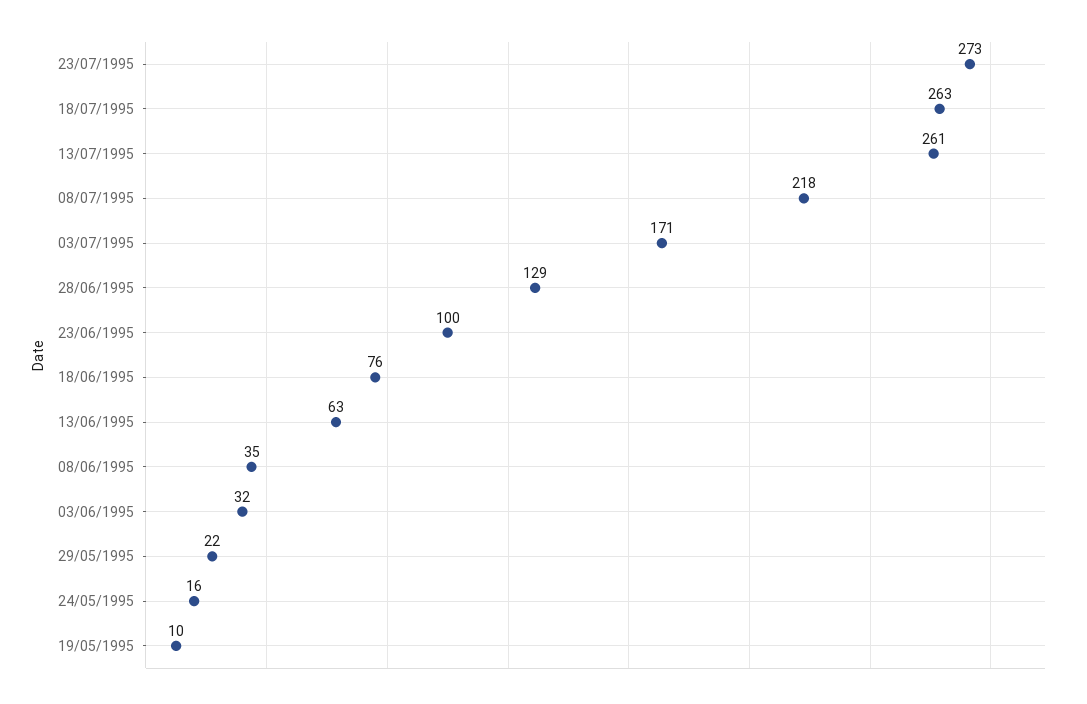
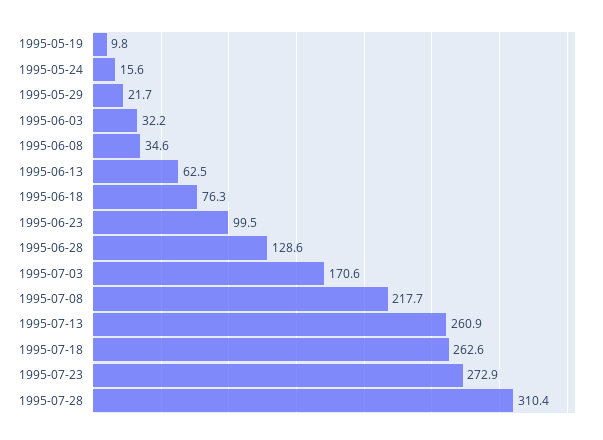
1995-07-28: none -> 310.4

